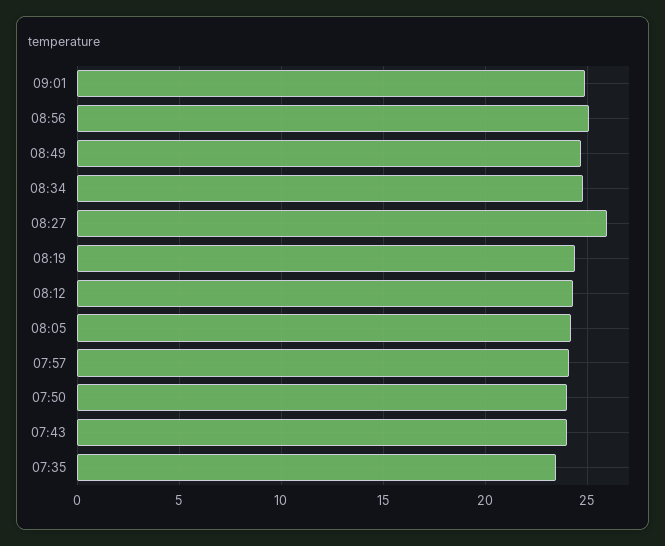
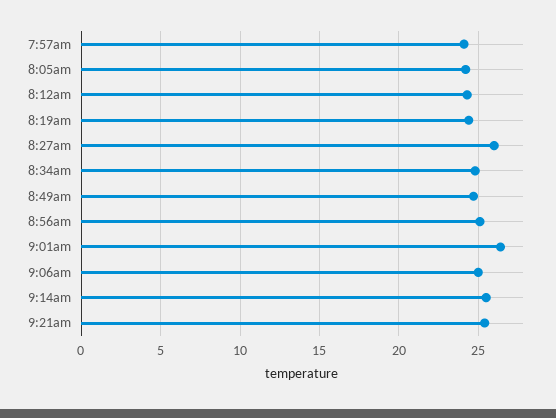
09:01: 25 -> 26.5
07:50: 24 -> none
07:43: 24 -> none
07:35: 23.5 -> none
9:06am: none -> 25
9:14am: none -> 25.5
9:21am: none -> 25.5

